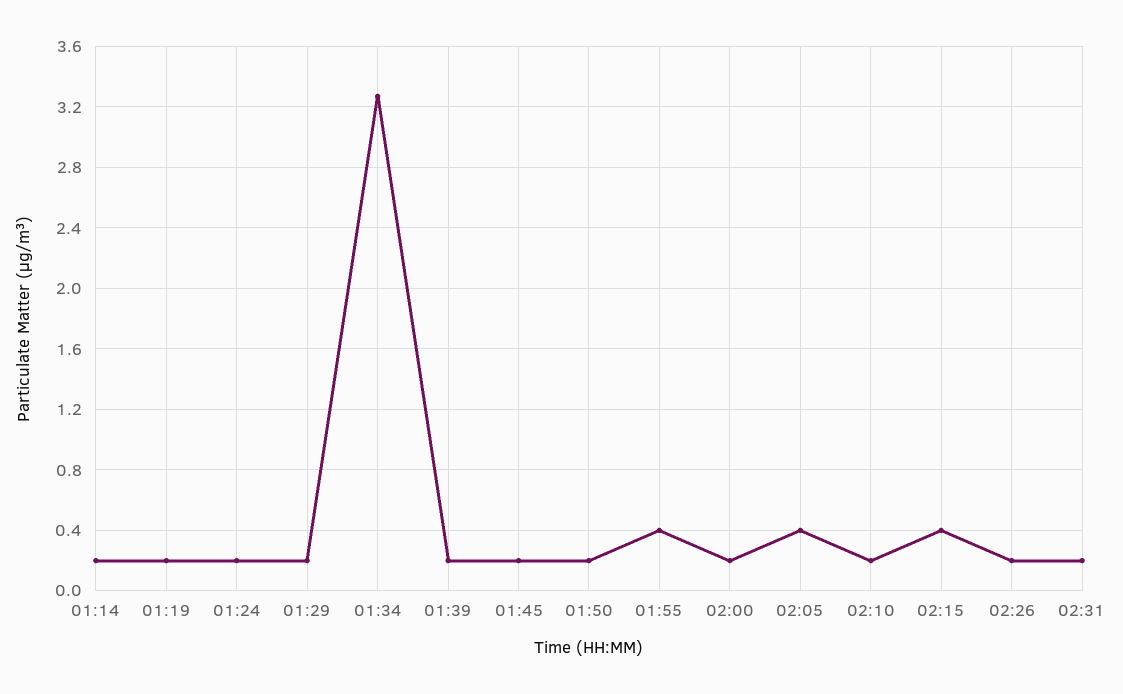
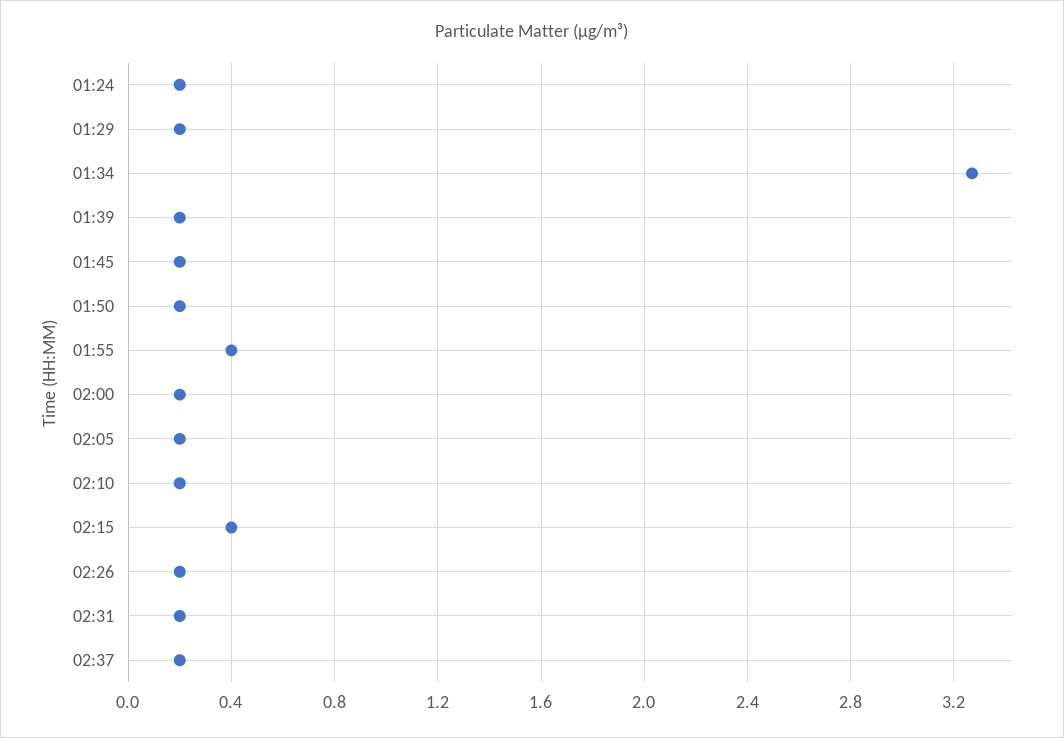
01:14: 0.2 -> none
01:19: 0.2 -> none
02:05: 0.4 -> 0.2
02:37: none -> 0.2

